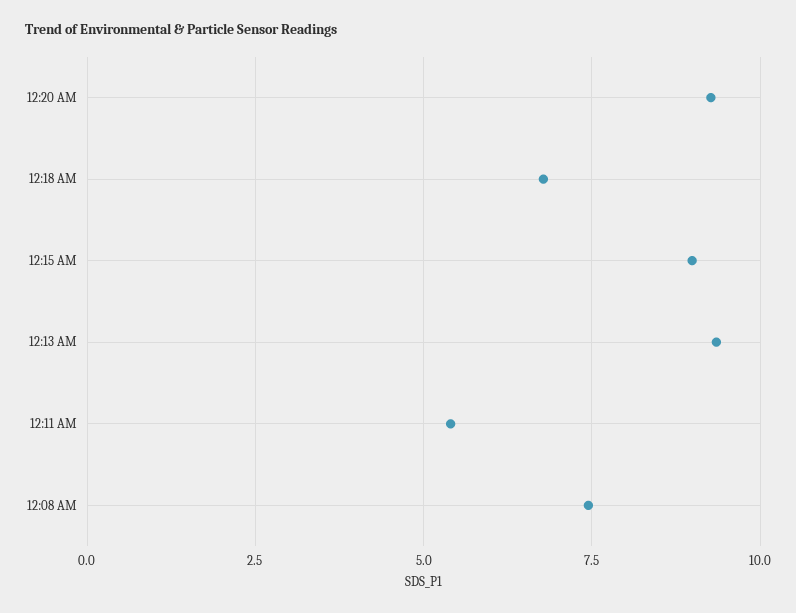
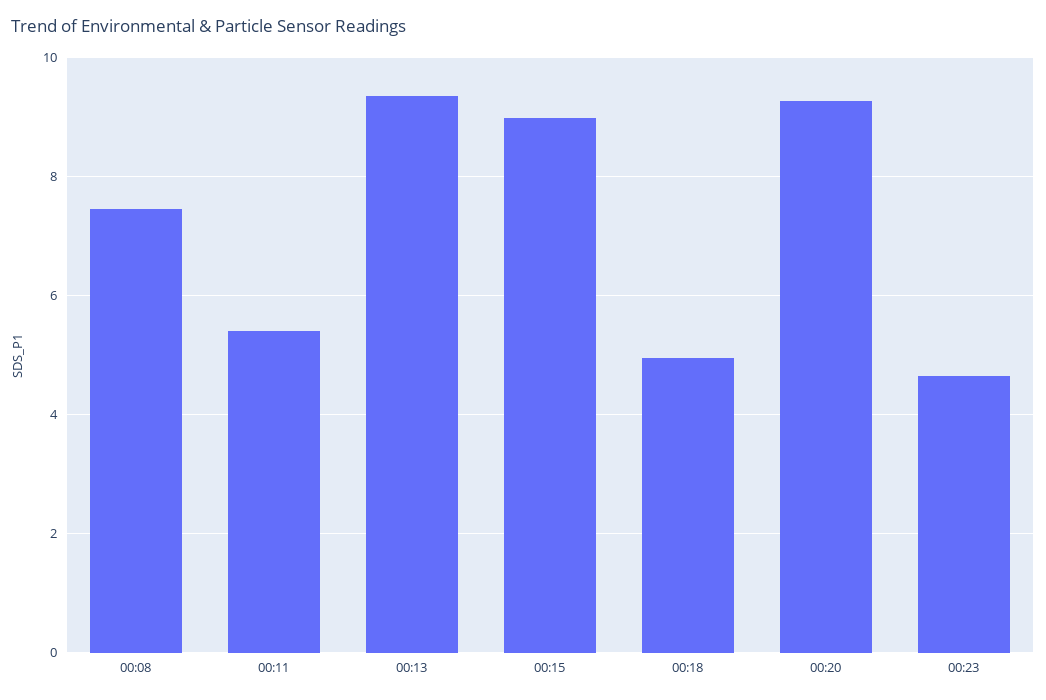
12:18 AM: 6.75 -> 5
00:23: none -> 4.6

